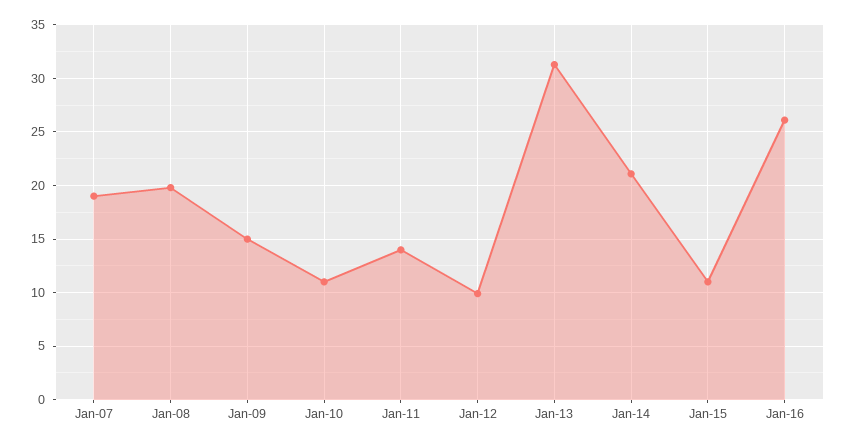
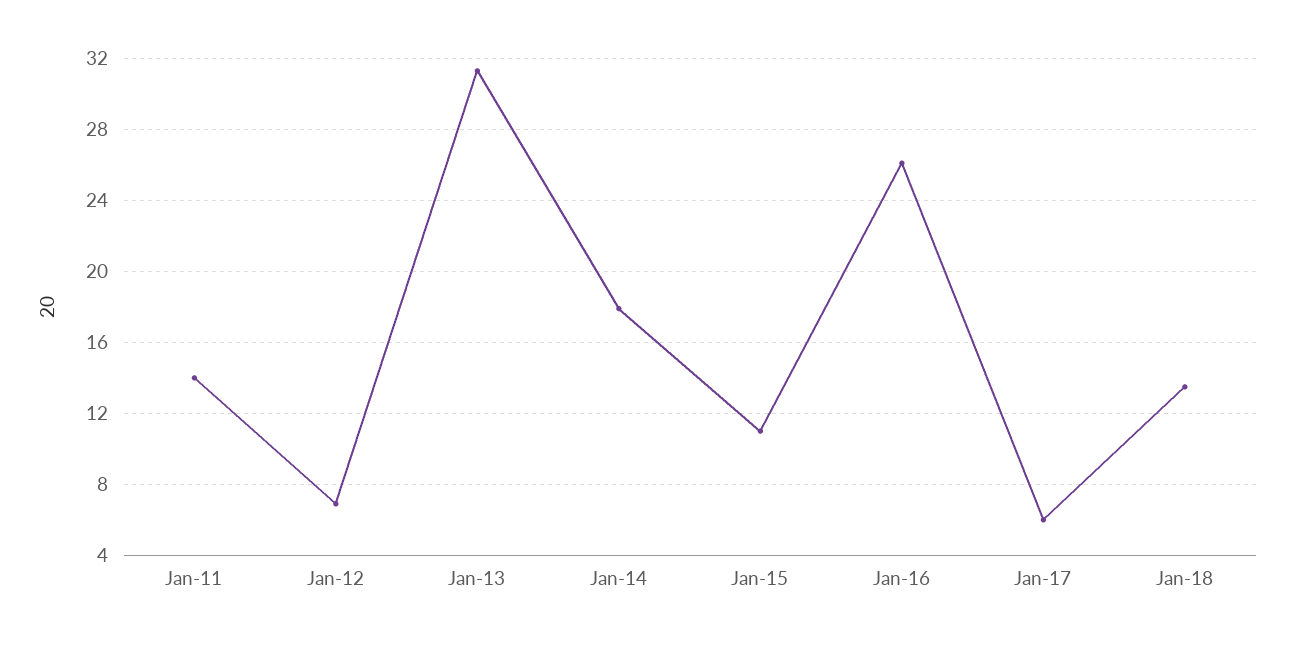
Jan-07: 19 -> none
Jan-08: 20 -> none
Jan-09: 15 -> none
Jan-10: 11 -> none
Jan-12: 10 -> 7
Jan-14: 21 -> 18
Jan-17: none -> 6
Jan-18: none -> 13.5

